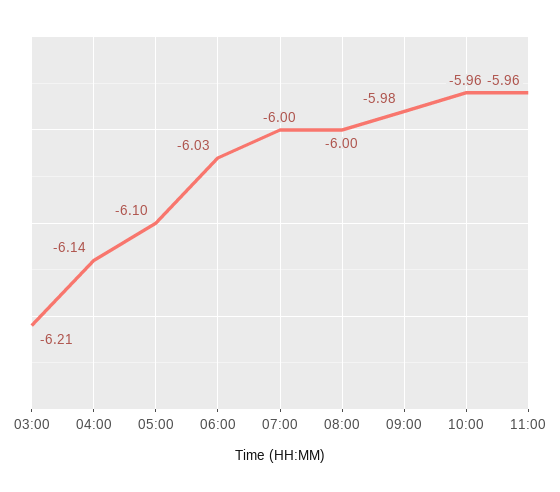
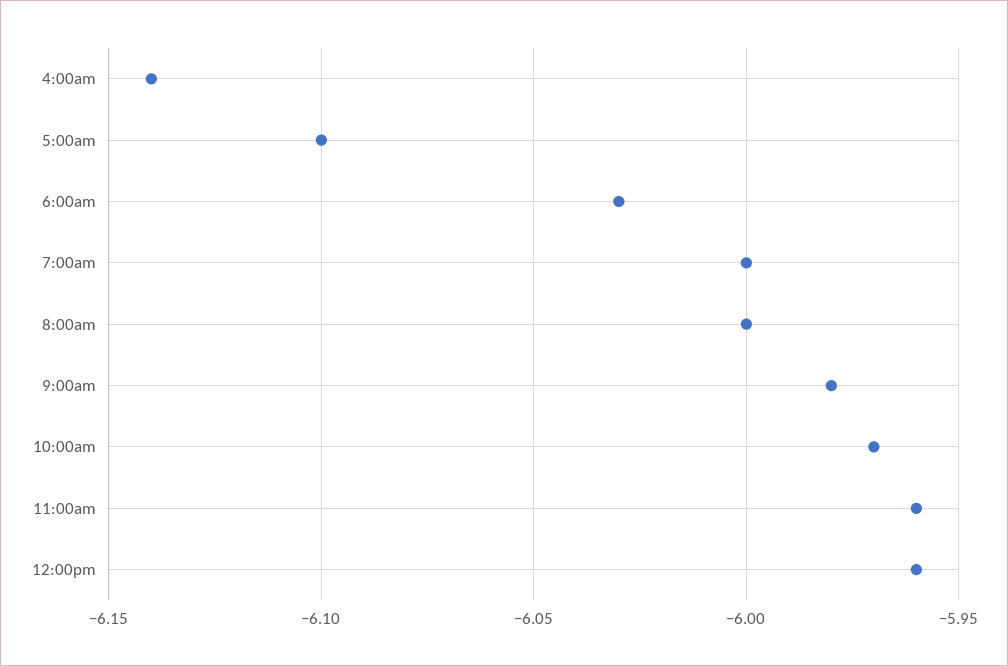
03:00: -6.21 -> none
10:00: -5.96 -> -5.97
12:00pm: none -> -5.96

